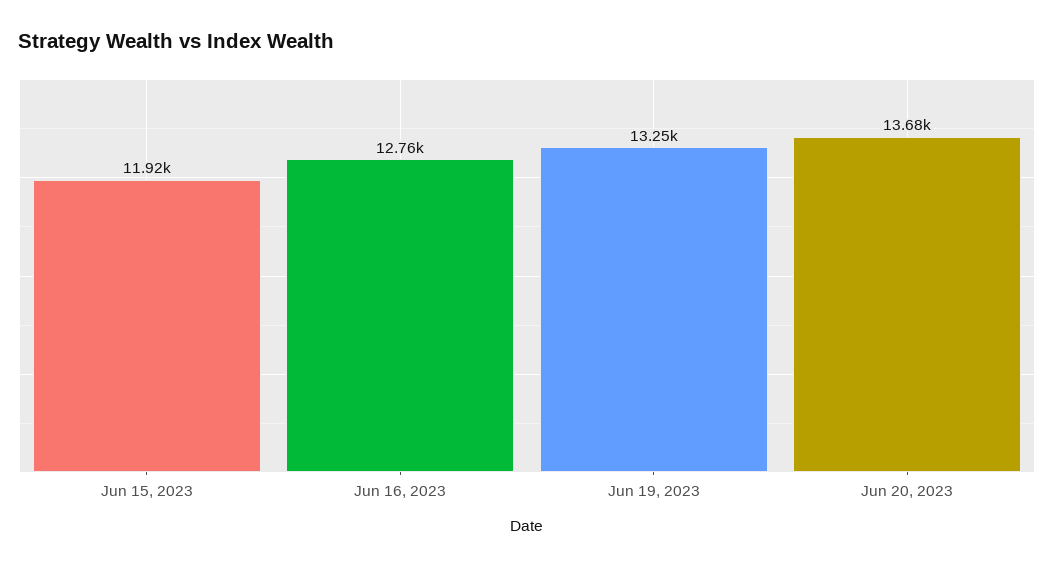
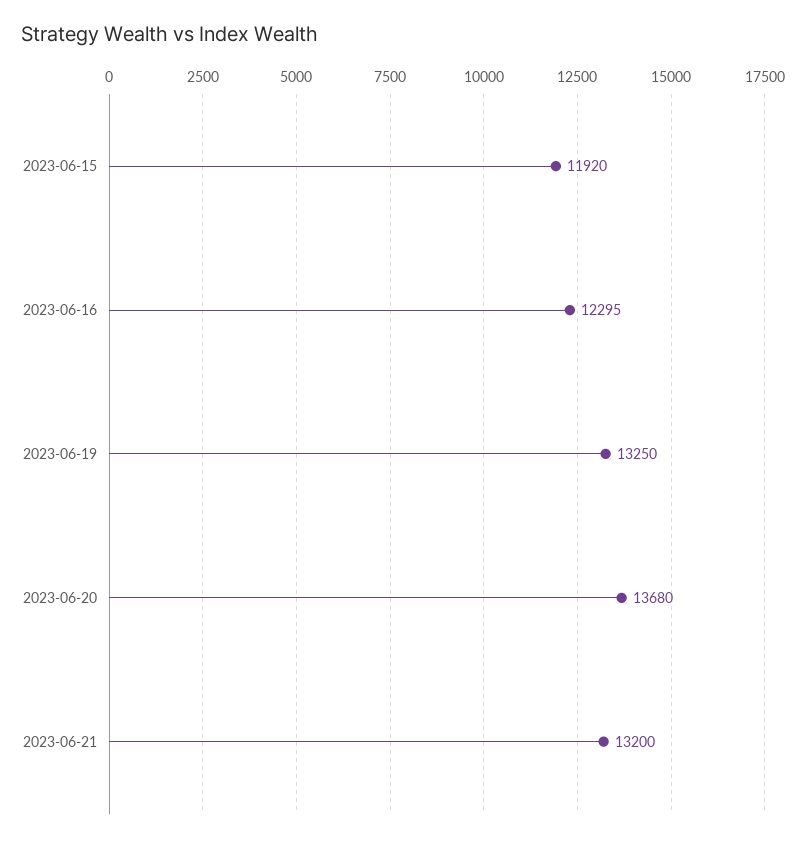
Jun 16, 2023: 12760 -> 12295
2023-06-21: none -> 13200

